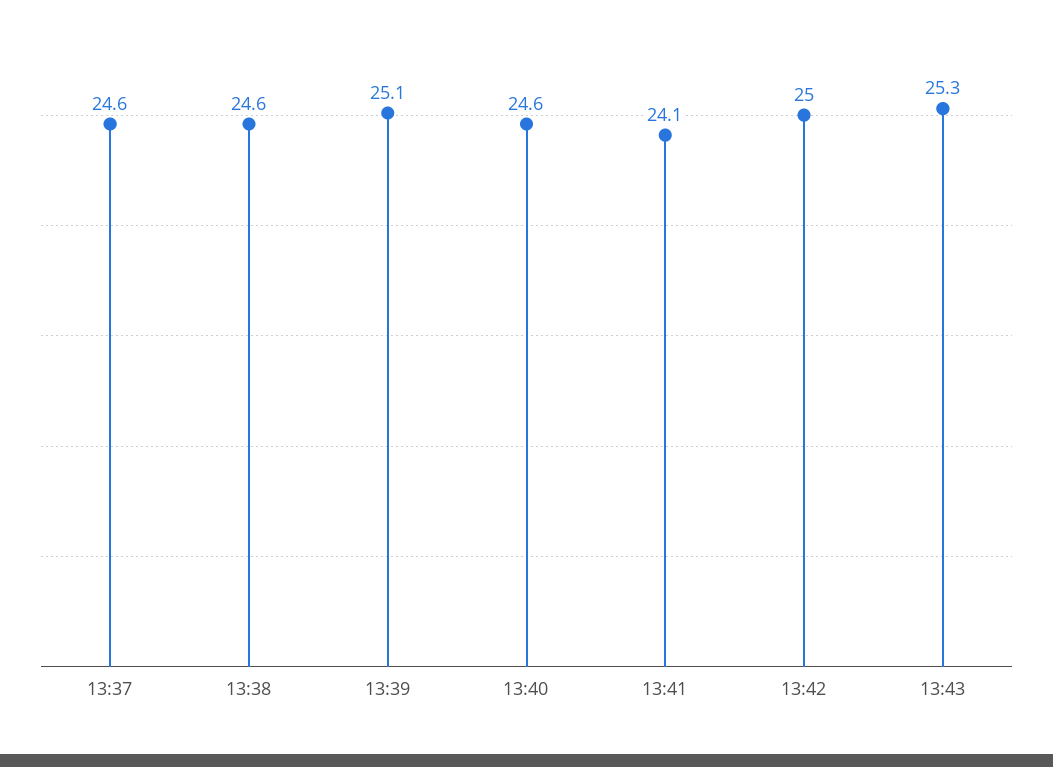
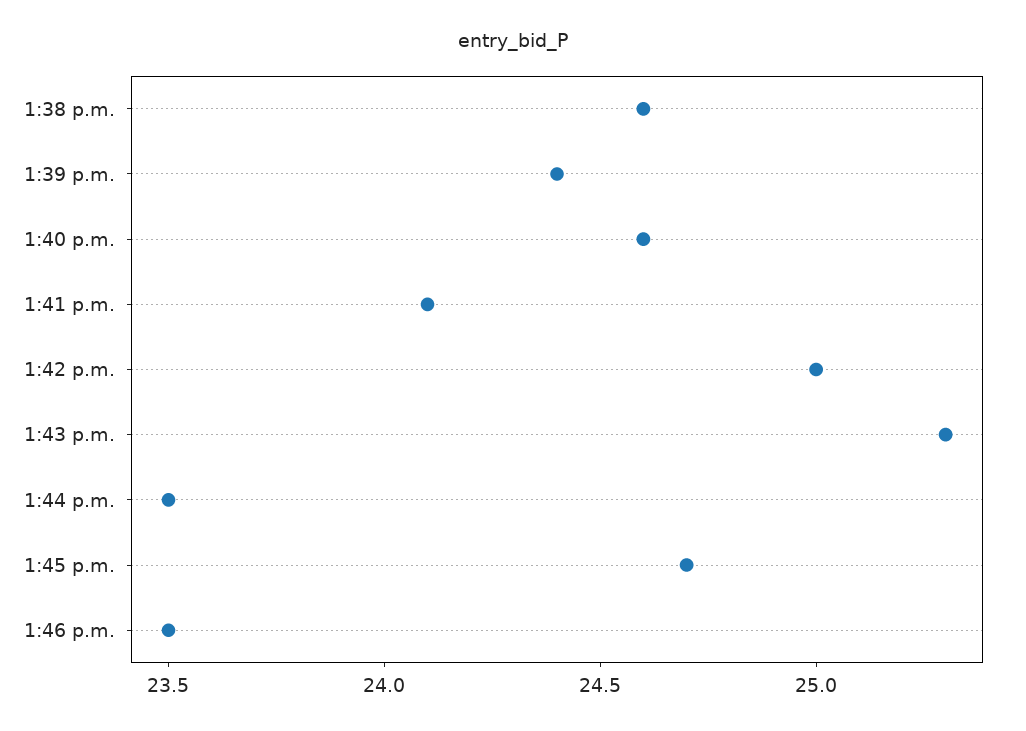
13:37: 24.6 -> none
13:39: 25.1 -> 24.4
1:44 p.m.: none -> 23.5
1:45 p.m.: none -> 24.7
1:46 p.m.: none -> 23.5

